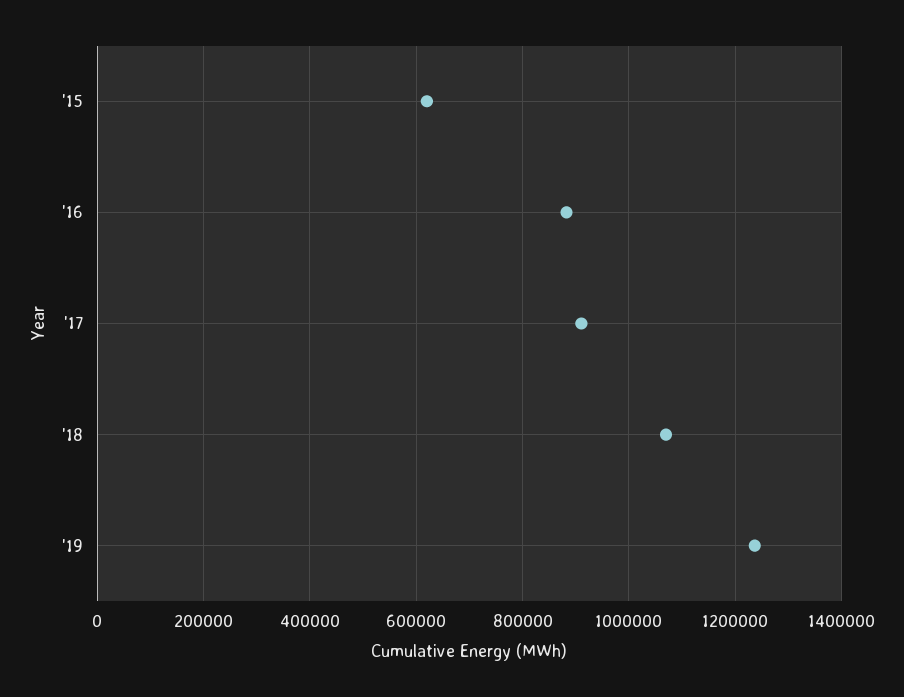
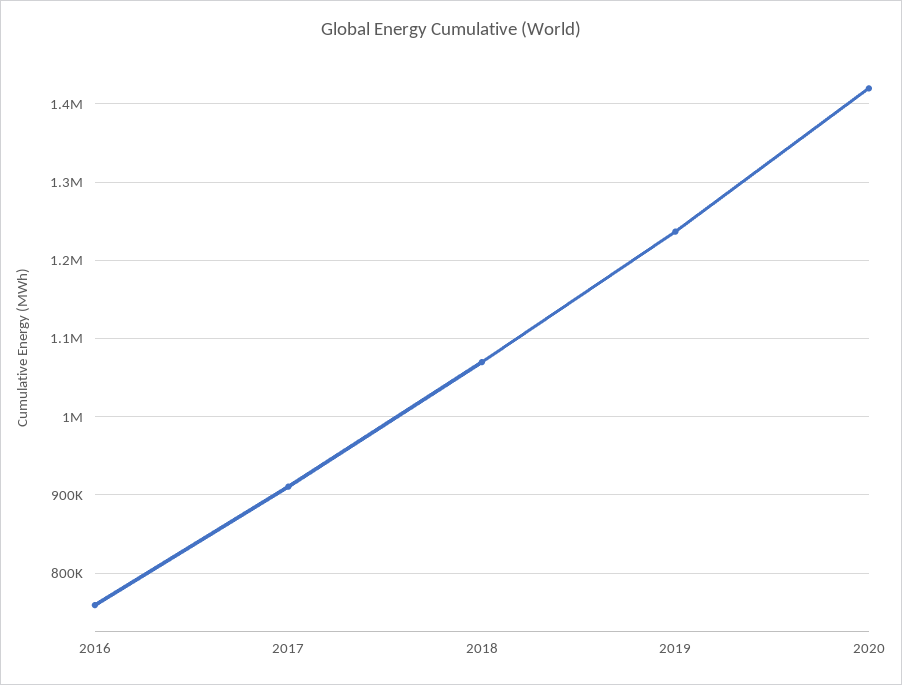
'15: 620000 -> none
'16: 880000 -> 760000
2020: none -> 1420000

